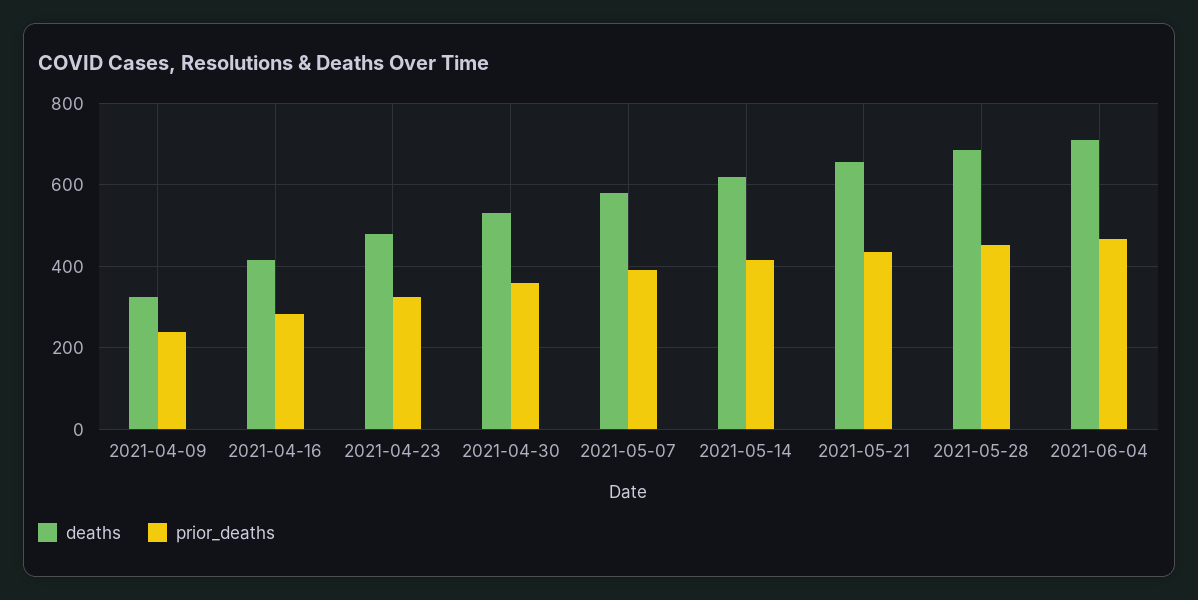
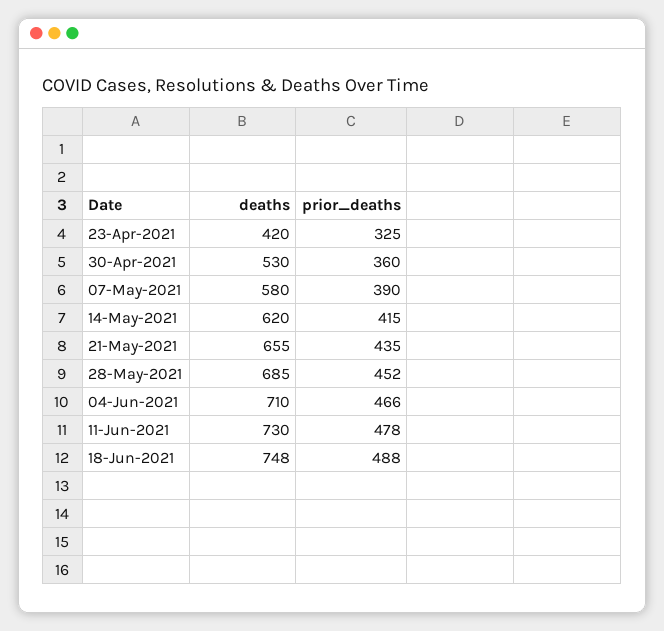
deaths, 2021-04-09: 320 -> none
prior_deaths, 2021-04-09: 240 -> none
deaths, 2021-04-16: 420 -> none
prior_deaths, 2021-04-16: 280 -> none
deaths, 2021-04-23: 480 -> 420
deaths, 11-Jun-2021: none -> 730
prior_deaths, 11-Jun-2021: none -> 478
deaths, 18-Jun-2021: none -> 748
prior_deaths, 18-Jun-2021: none -> 488

